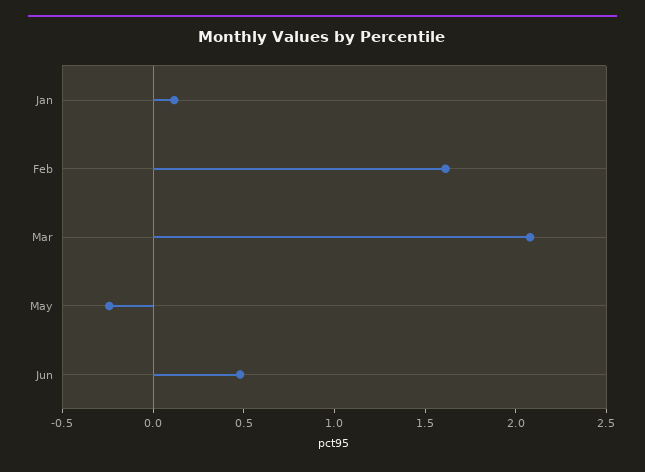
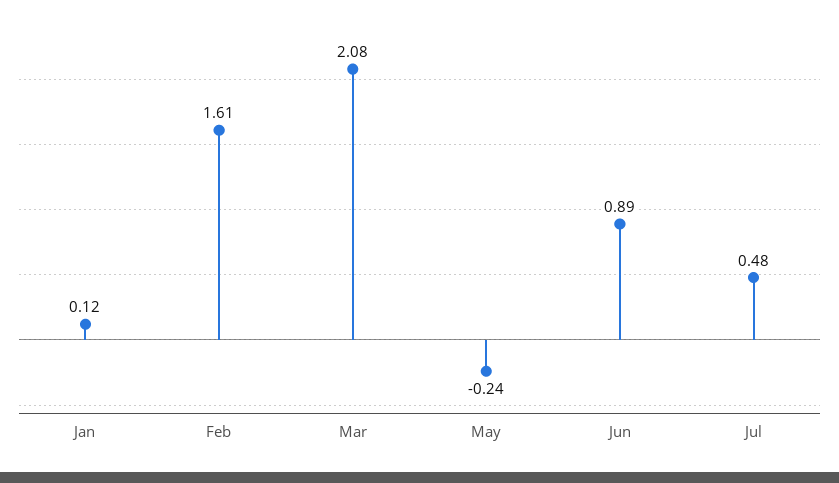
Jun: 0.5 -> 0.89
Jul: none -> 0.48

